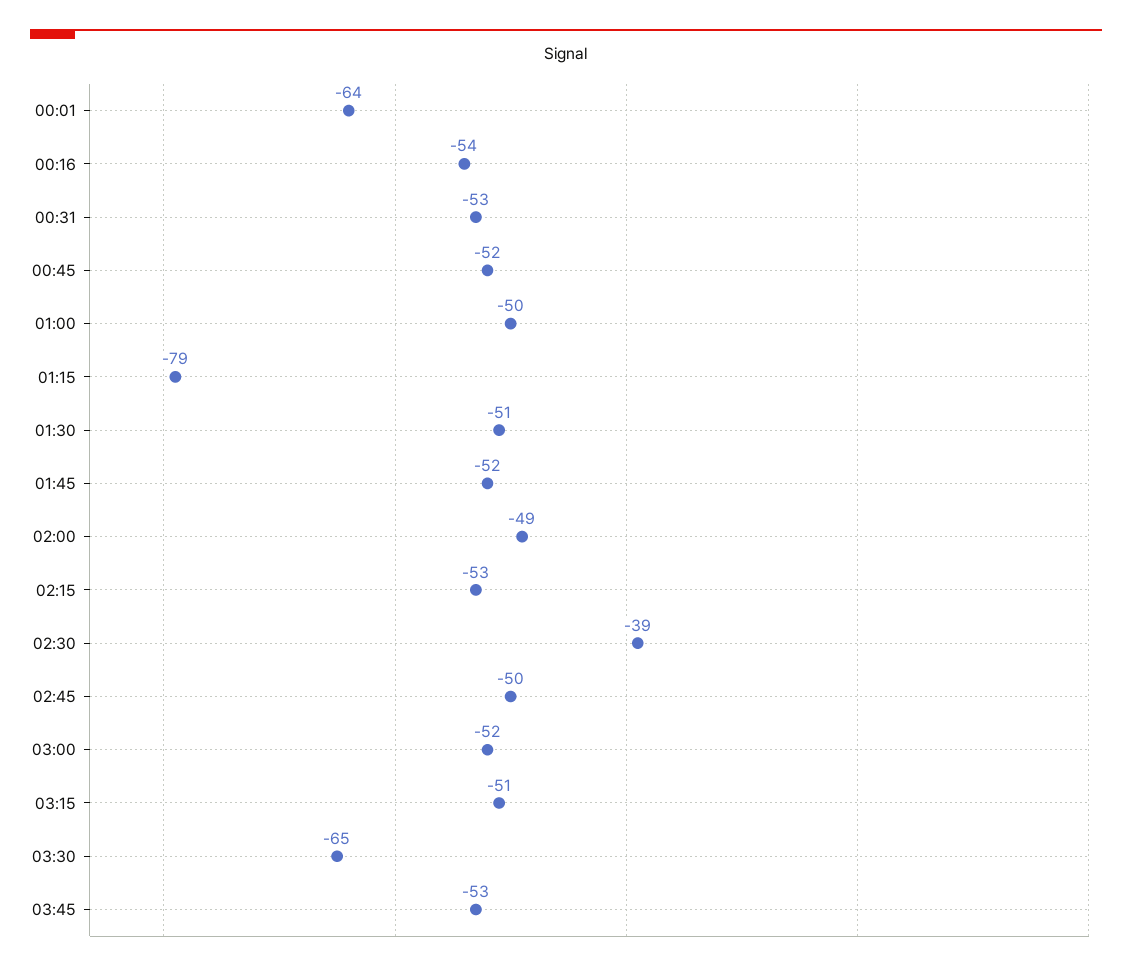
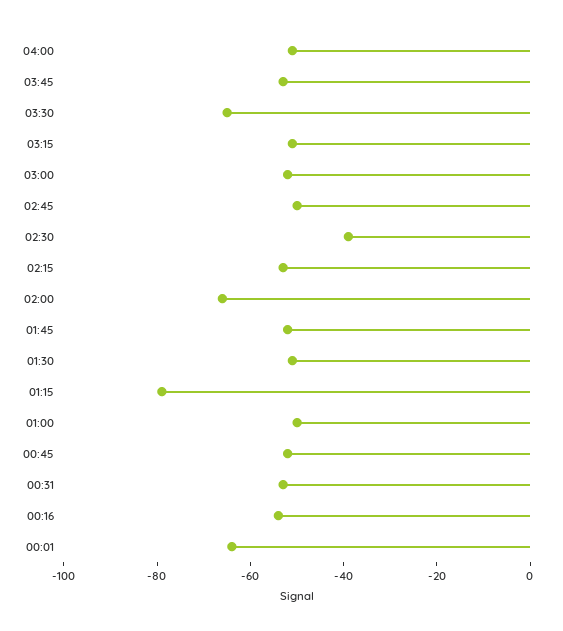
02:00: -49 -> -65
04:00: none -> -50

